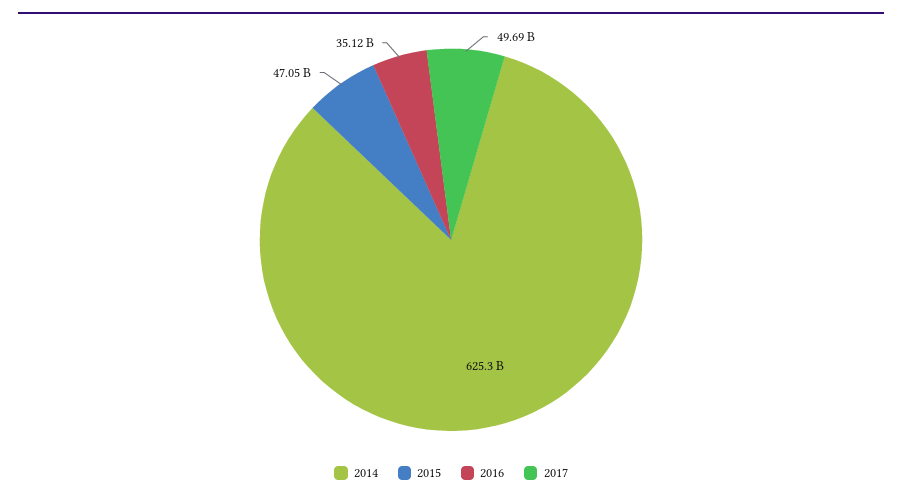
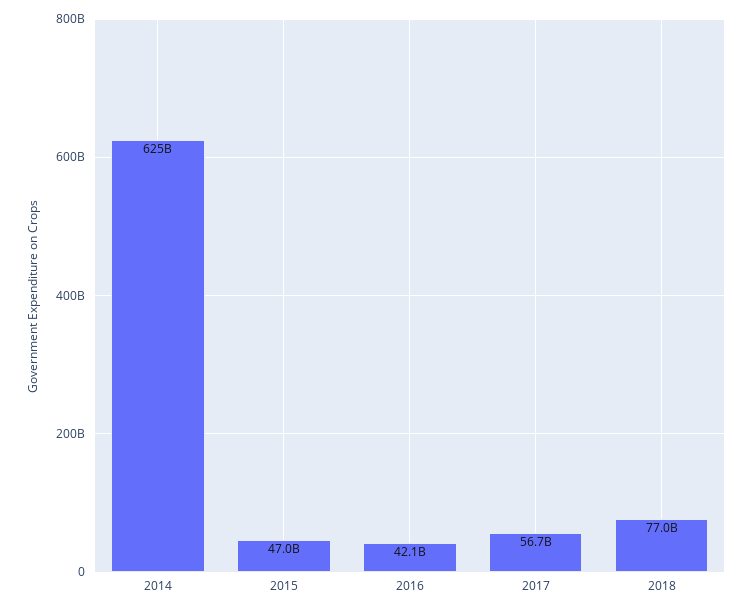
2016: 35120000000 -> 42100000000
2017: 49690000000 -> 56700000000
2018: none -> 77000000000

